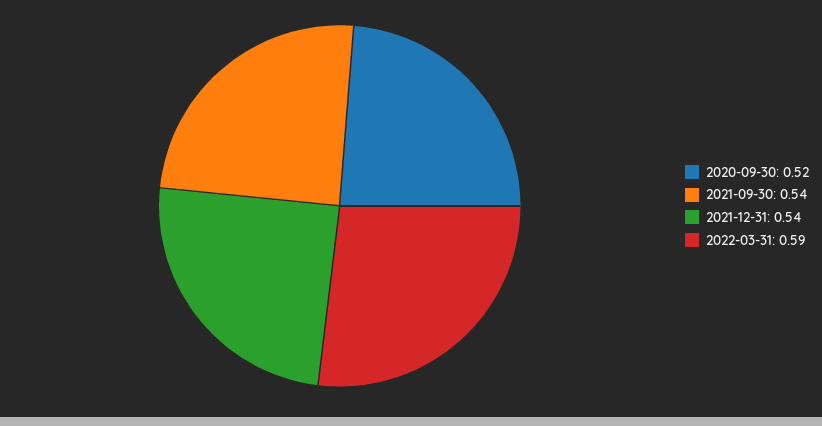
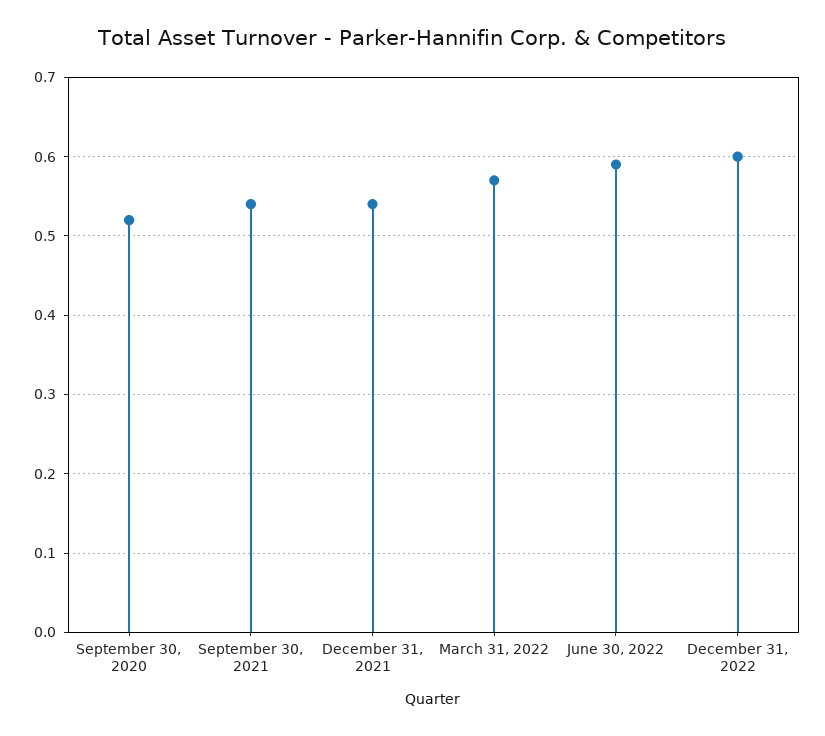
2022-03-31: 0.59 -> 0.57
June 30, 2022: none -> 0.59
December 31, 2022: none -> 0.6

